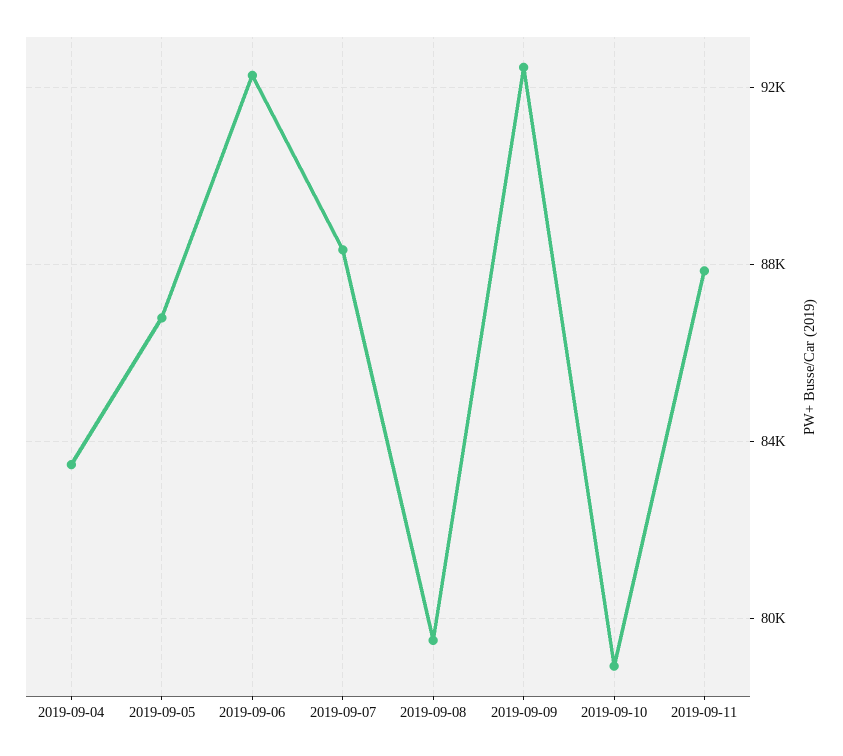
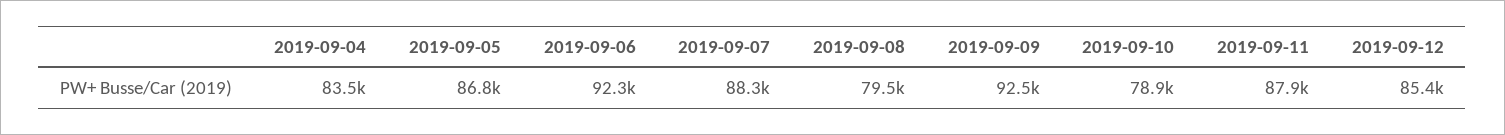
2019-09-12: none -> 85400

